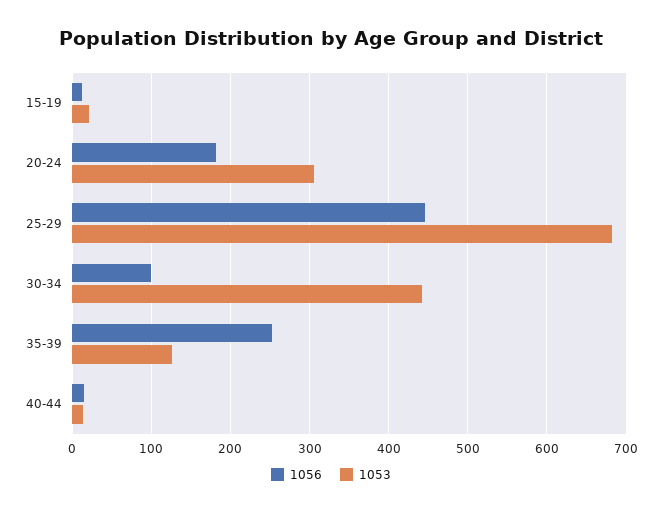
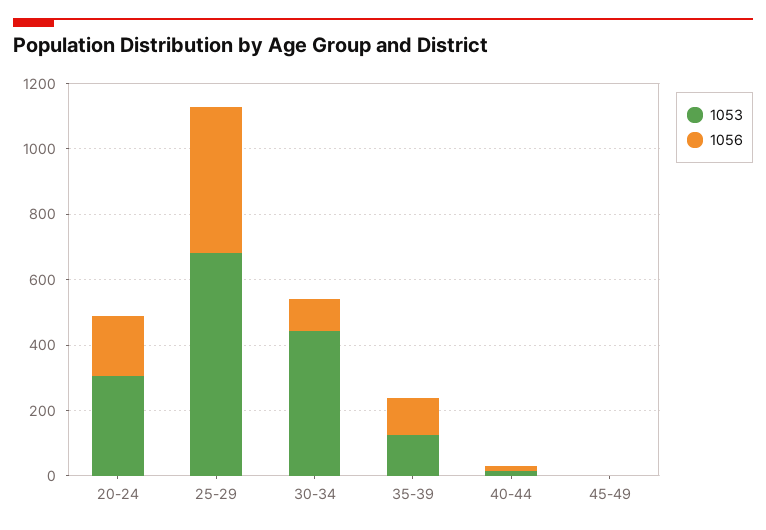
1056, 15-19: 10 -> none
1053, 15-19: 20 -> none
1056, 35-39: 250 -> 100
1053, 45-49: none -> 0
1056, 45-49: none -> 0

